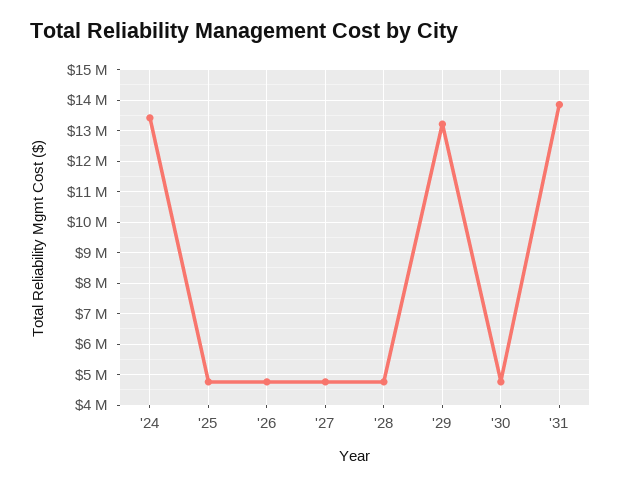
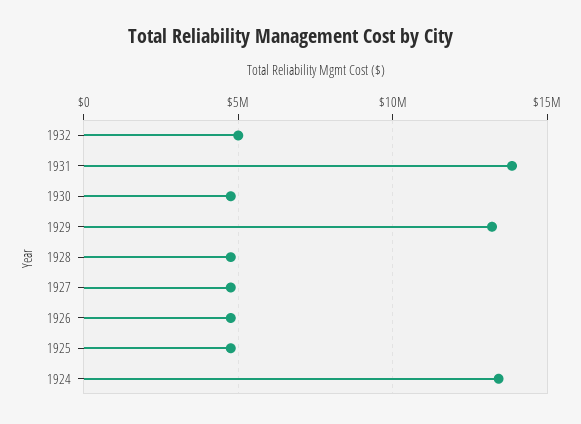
1932: none -> 5000000

